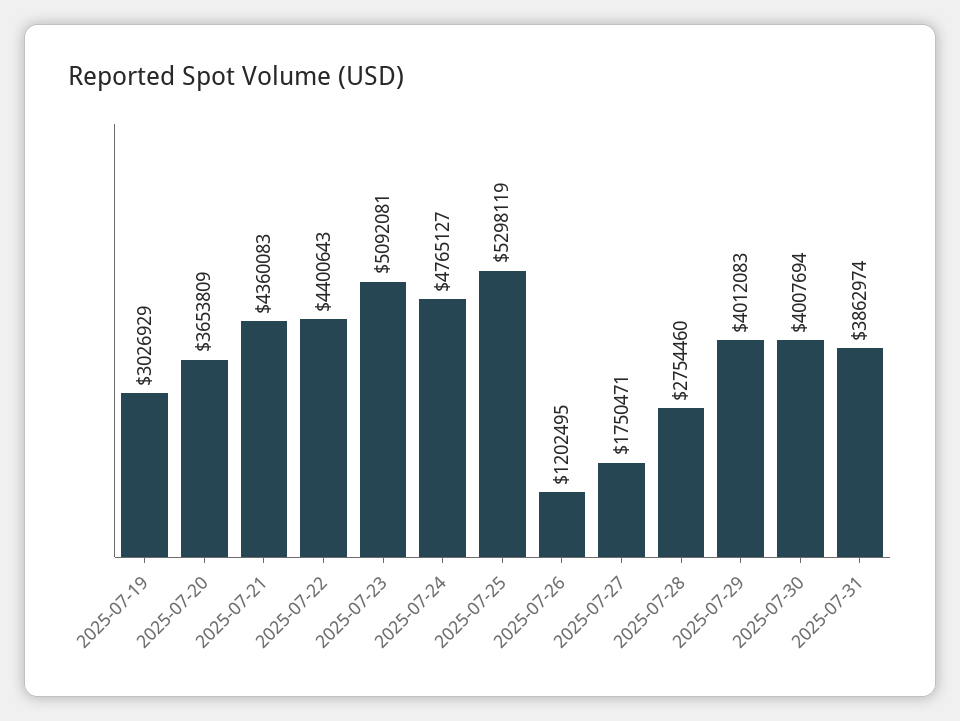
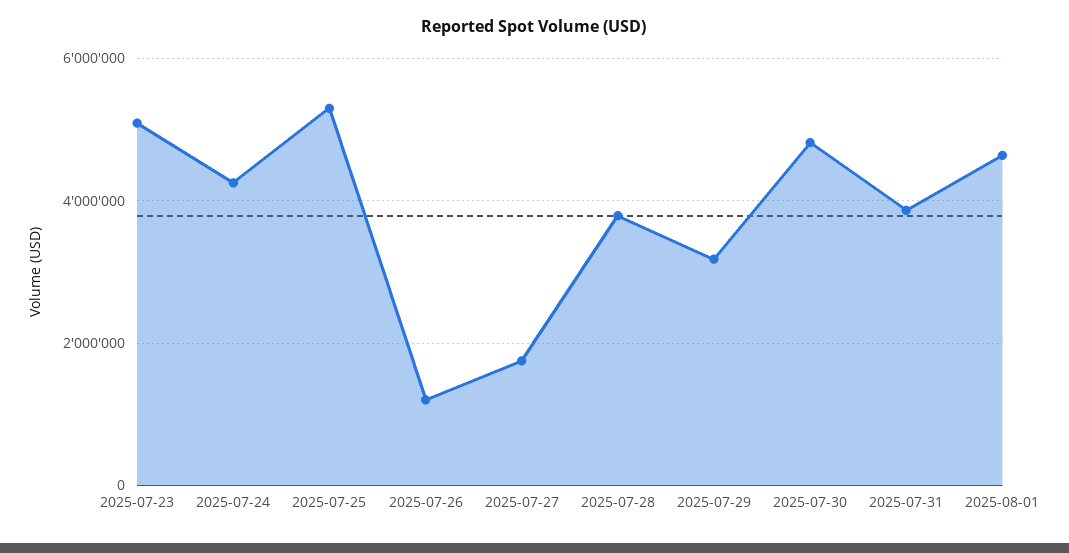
2025-07-19: 3026929 -> none
2025-07-20: 3653809 -> none
2025-07-21: 4360083 -> none
2025-07-22: 4400643 -> none
2025-07-24: 4765127 -> 4200000
2025-07-28: 2754460 -> 3800000
2025-07-29: 4012083 -> 3200000
2025-07-30: 4007694 -> 4800000
2025-08-01: none -> 4600000

